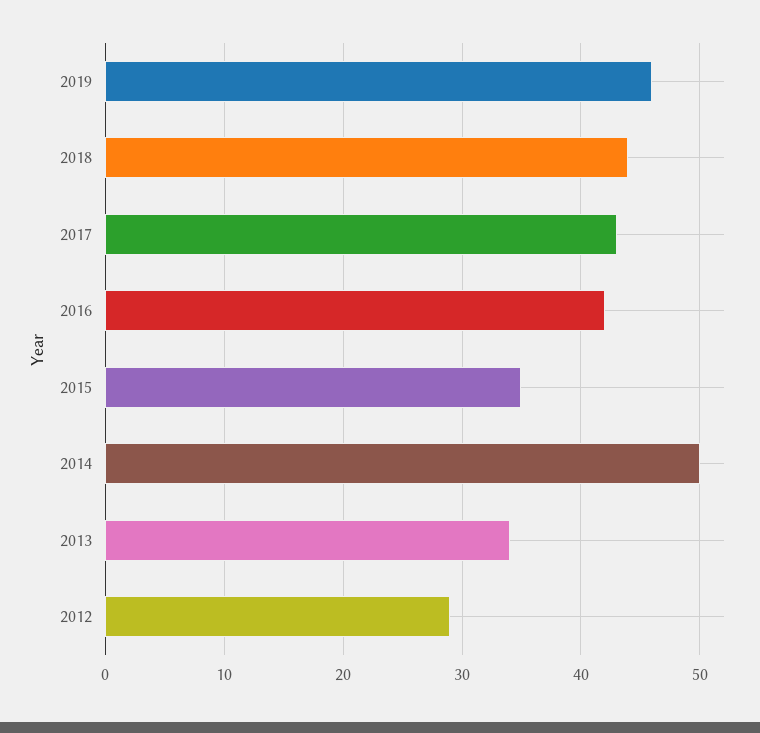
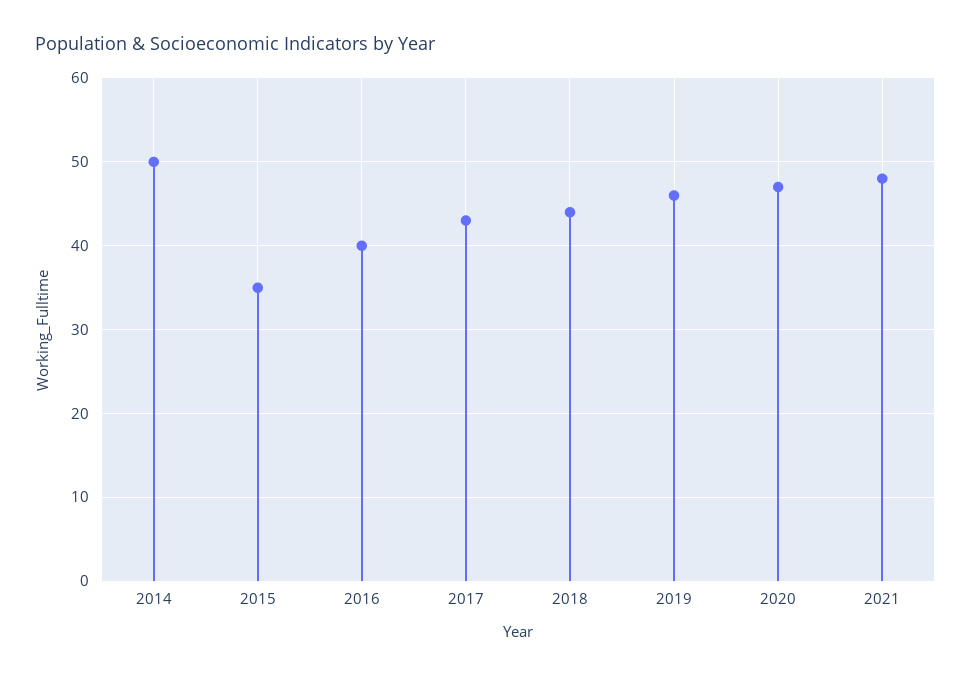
2016: 42 -> 40
2013: 34 -> none
2012: 29 -> none
2020: none -> 47
2021: none -> 48

